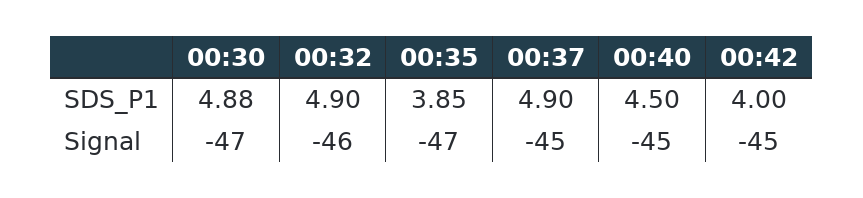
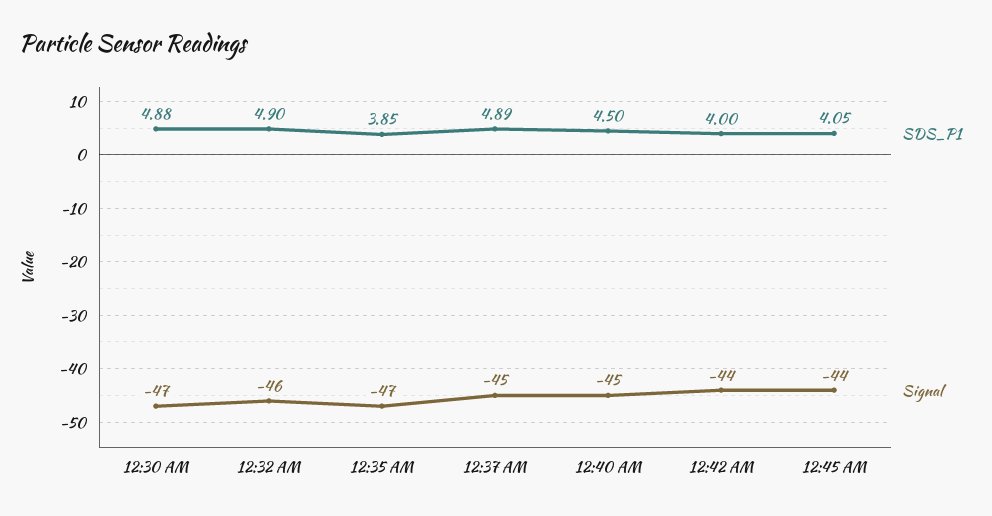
SDS_P1, 00:37: 4.9 -> 4.89
Signal, 00:42: -45 -> -44
SDS_P1, 12:45 AM: none -> 4.05
Signal, 12:45 AM: none -> -44

